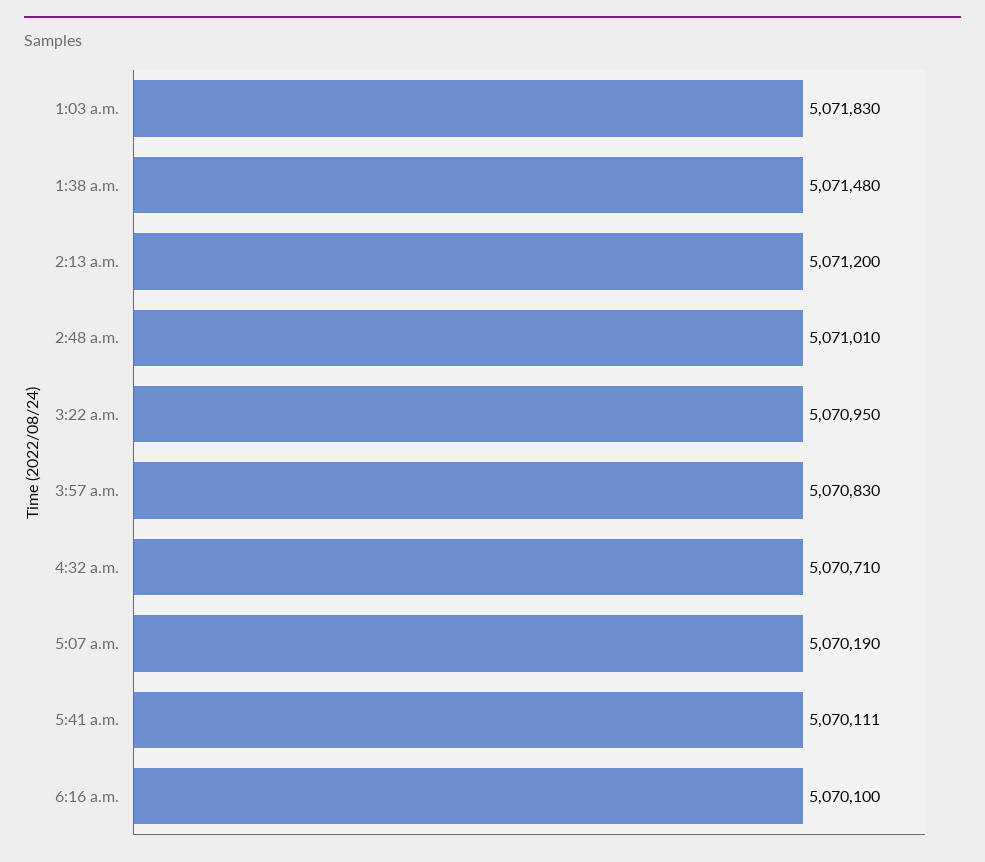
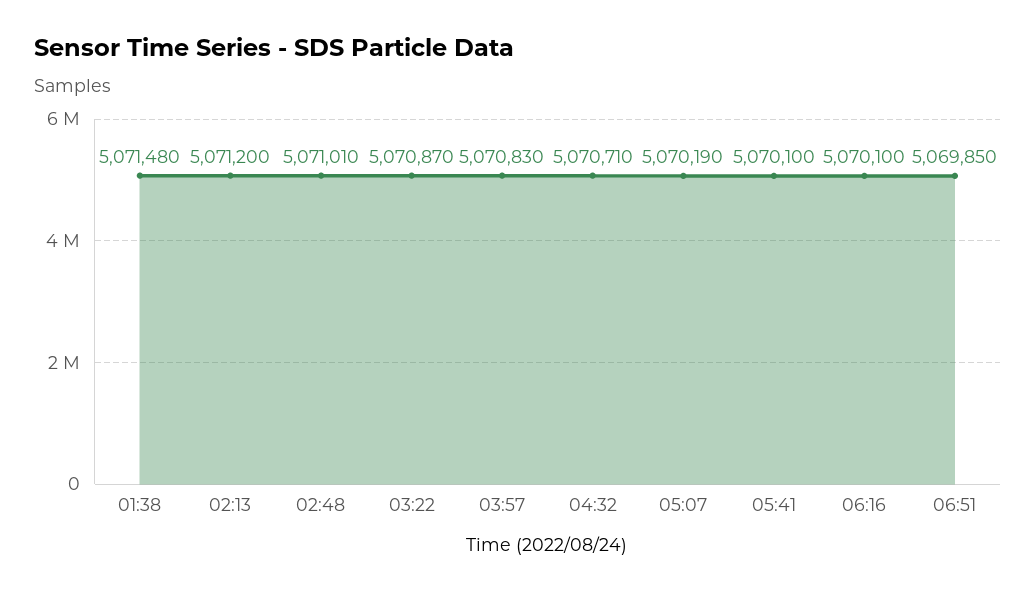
1:03 a.m.: 5071830 -> none
3:22 a.m.: 5070950 -> 5070870
5:41 a.m.: 5070111 -> 5070100
06:51: none -> 5069850

